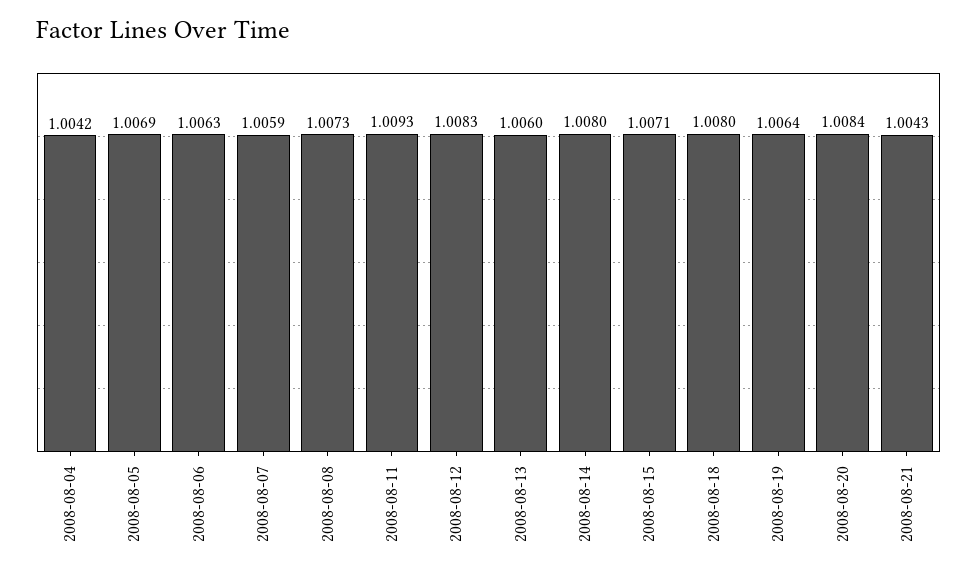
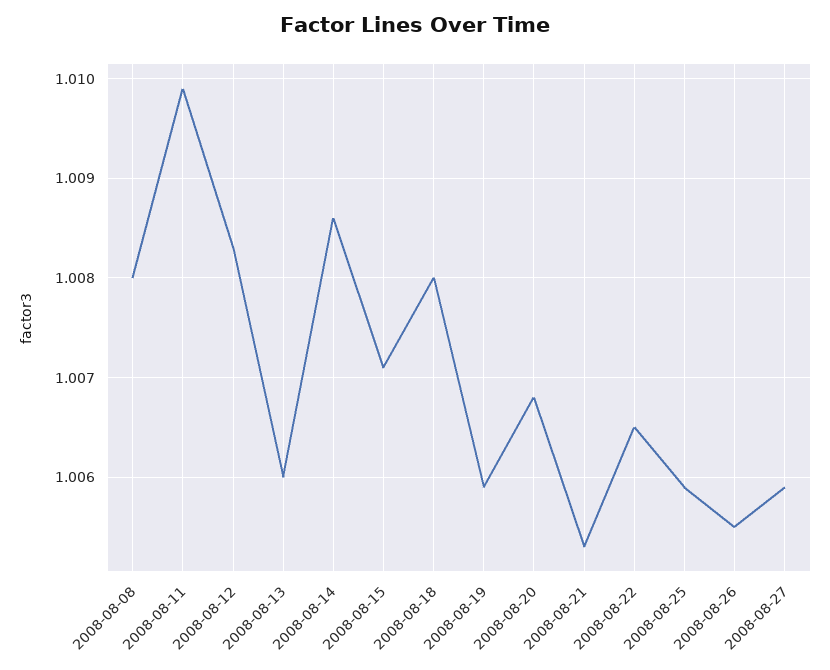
2008-08-04: 1.0042 -> none
2008-08-05: 1.0069 -> none
2008-08-06: 1.0063 -> none
2008-08-07: 1.0059 -> none
2008-08-08: 1.0073 -> 1.008
2008-08-11: 1.0093 -> 1.0099
2008-08-14: 1.008 -> 1.0086
2008-08-19: 1.0064 -> 1.0059
2008-08-20: 1.0084 -> 1.0068
2008-08-21: 1.0043 -> 1.0053
2008-08-22: none -> 1.0065
2008-08-25: none -> 1.0059
2008-08-26: none -> 1.0055
2008-08-27: none -> 1.0059

